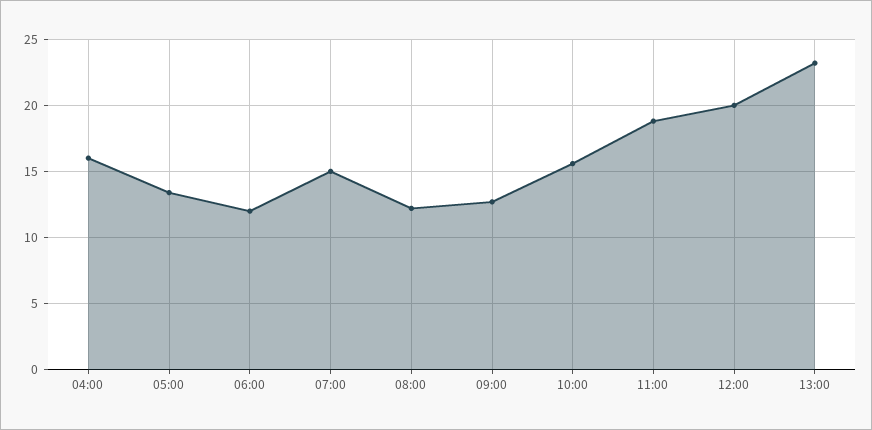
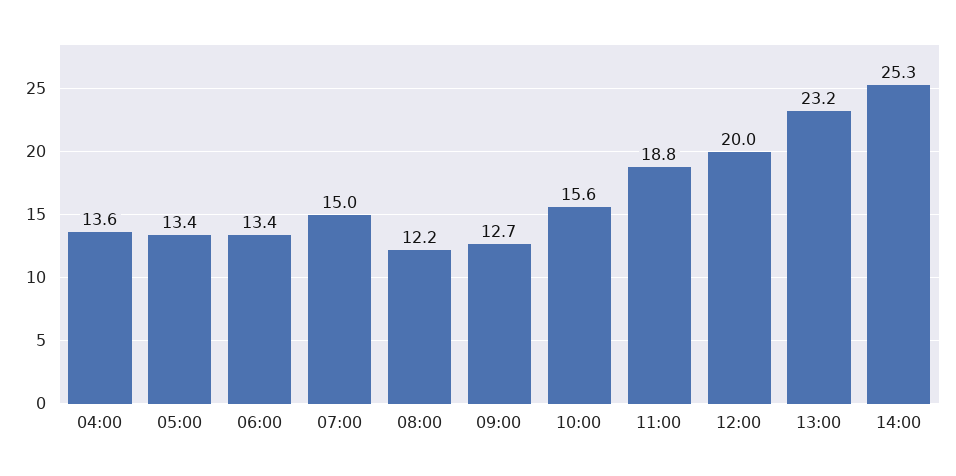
04:00: 16 -> 13.6
06:00: 12 -> 13.4
14:00: none -> 25.3

